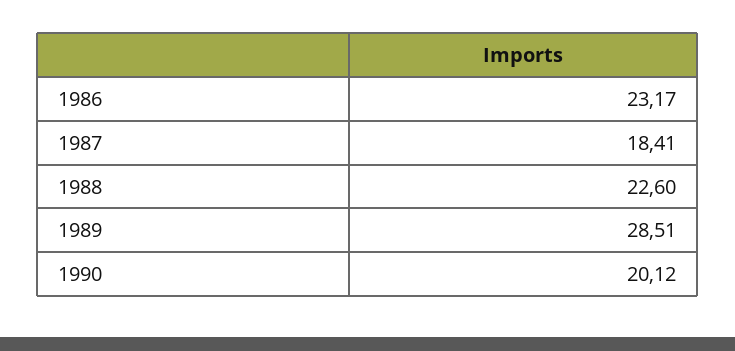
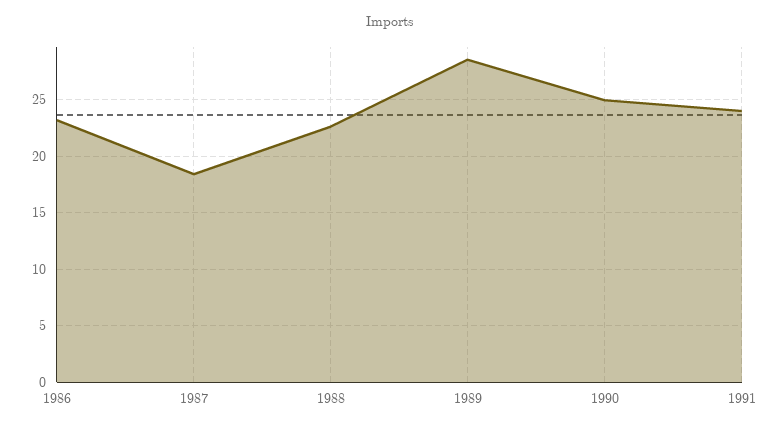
1990: 20.12 -> 25
1991: none -> 24

